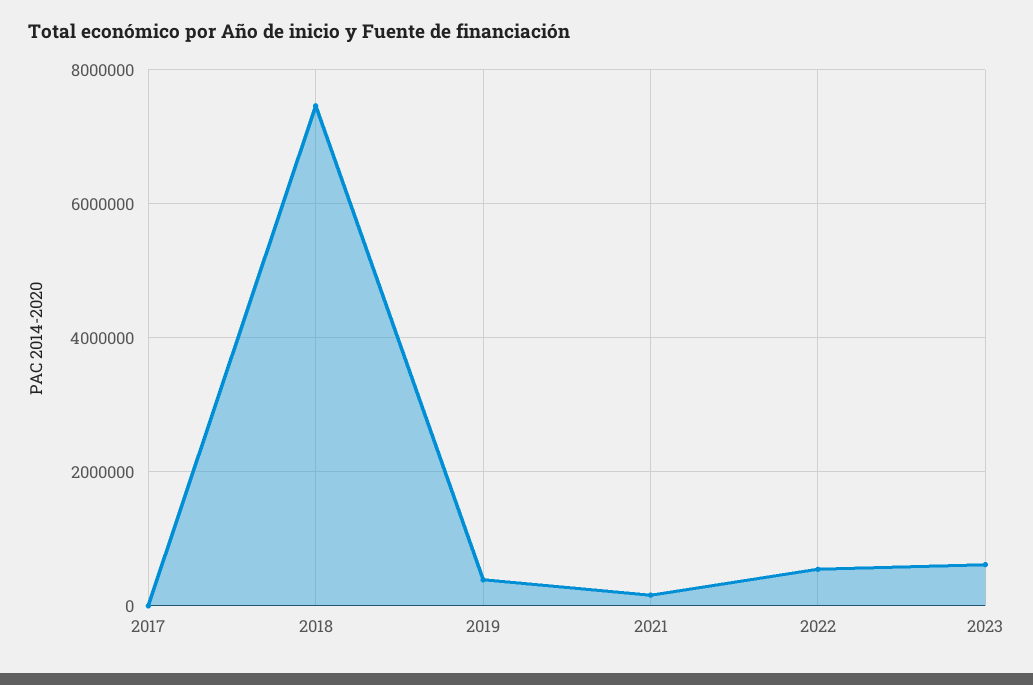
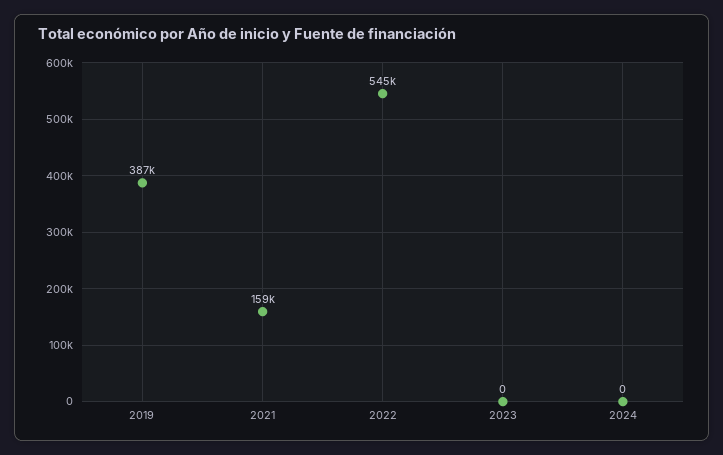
2017: 0 -> none
2018: 7400000 -> none
2023: 600000 -> 0
2024: none -> 0

